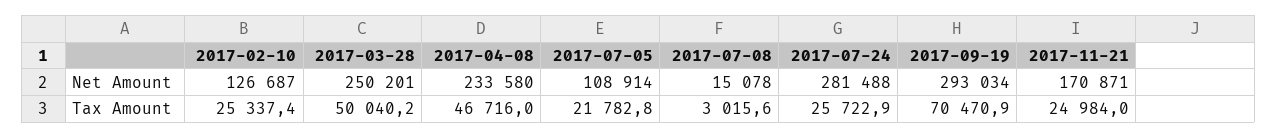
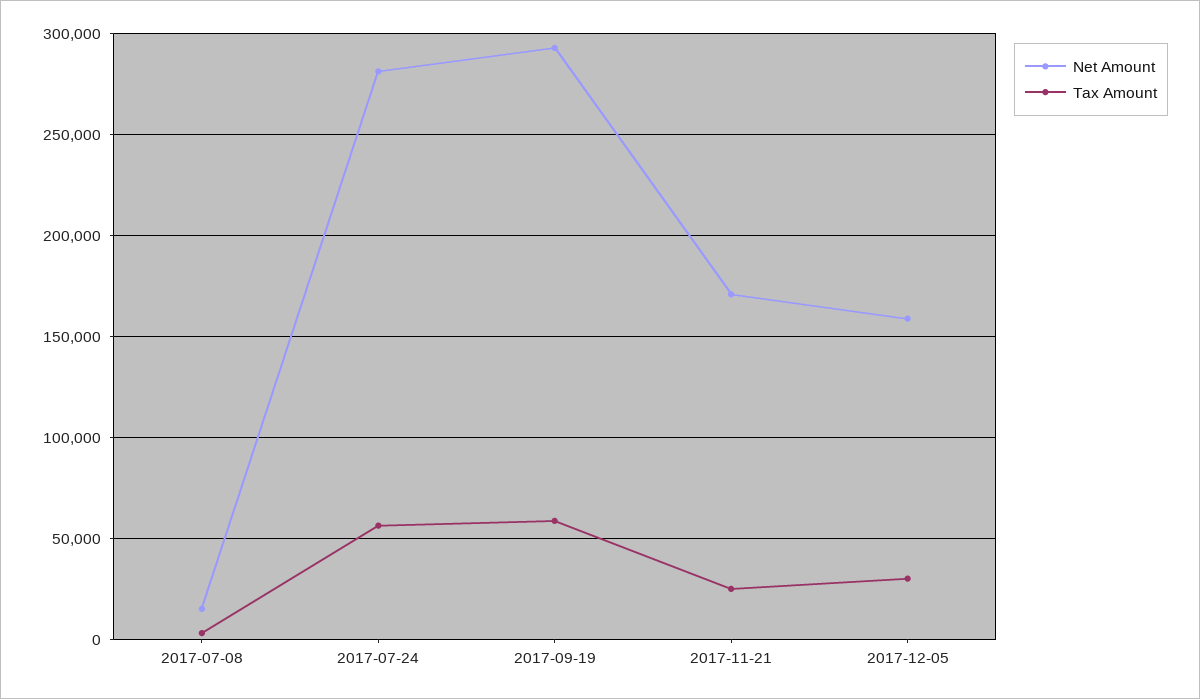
Net Amount, 2017-02-10: 126687 -> none
Net Amount, 2017-03-28: 250201 -> none
Net Amount, 2017-04-08: 233580 -> none
Net Amount, 2017-07-05: 108914 -> none
Tax Amount, 2017-02-10: 25337.4 -> none
Tax Amount, 2017-03-28: 50040.2 -> none
Tax Amount, 2017-04-08: 46716 -> none
Tax Amount, 2017-07-05: 21782.8 -> none
Tax Amount, 2017-07-24: 25722.9 -> 55000
Tax Amount, 2017-09-19: 70470.9 -> 60000
Net Amount, 2017-12-05: none -> 160000
Tax Amount, 2017-12-05: none -> 30000

